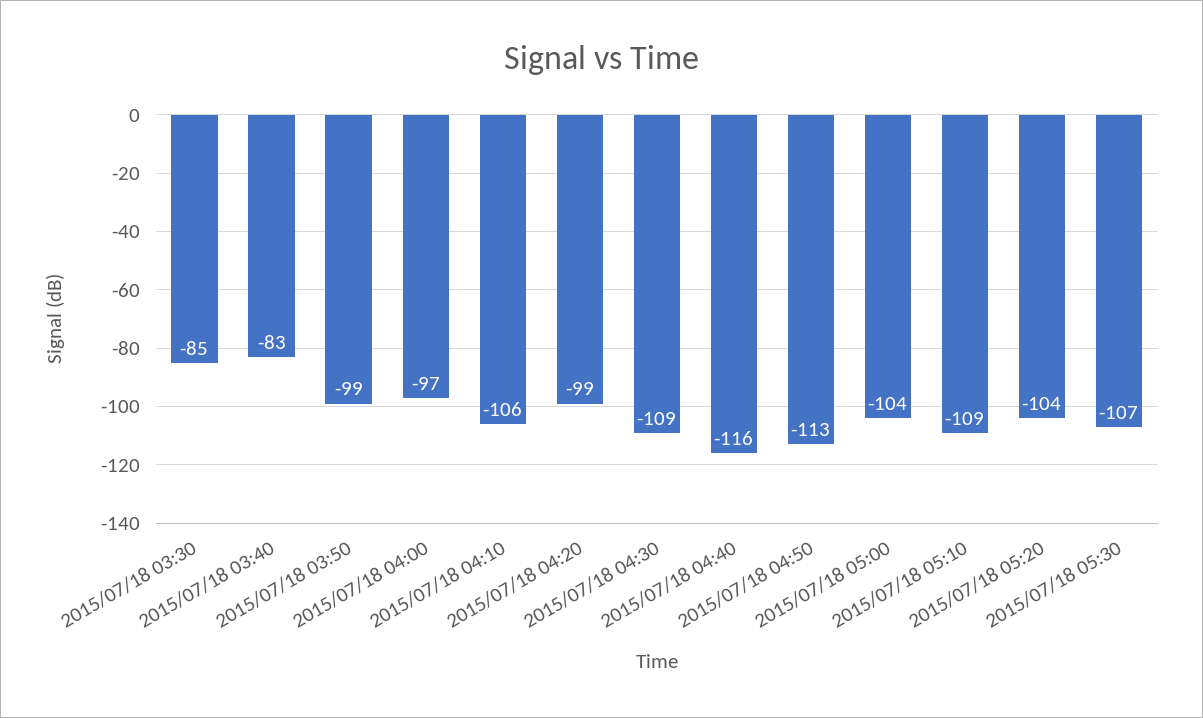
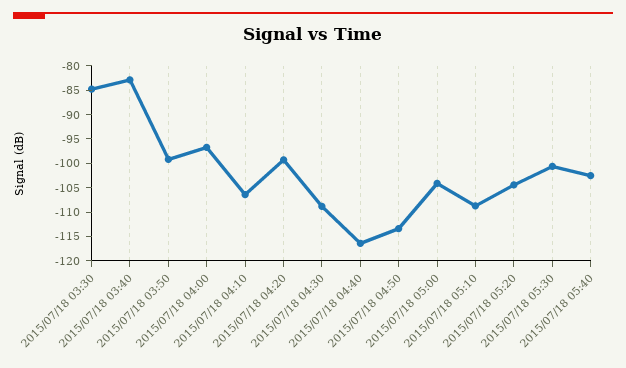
2015/07/18 05:30: -107 -> -100
2015/07/18 05:40: none -> -102.5

